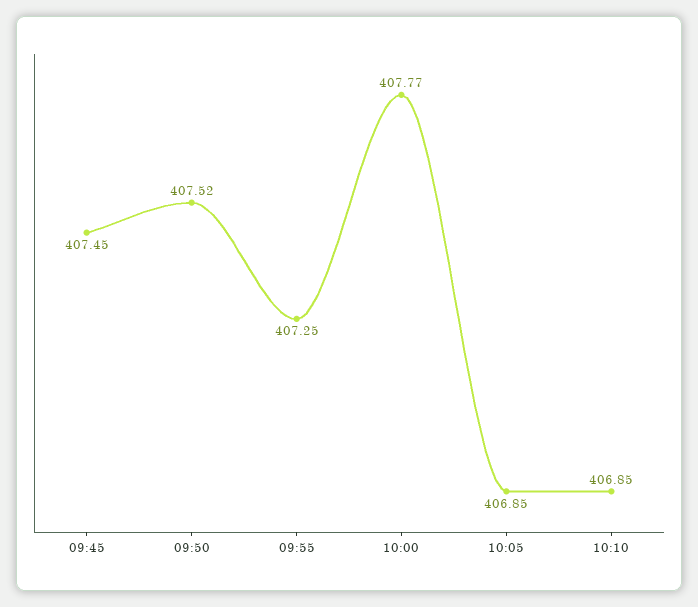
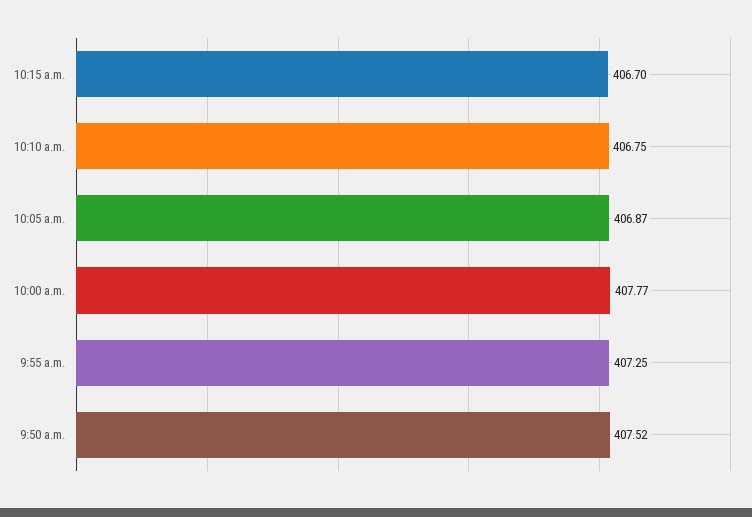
09:45: 407.45 -> none
10:05: 406.85 -> 406.87
10:10: 406.85 -> 406.75
10:15 a.m.: none -> 406.7

